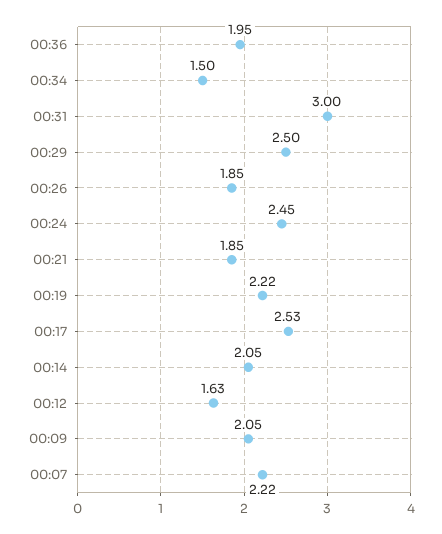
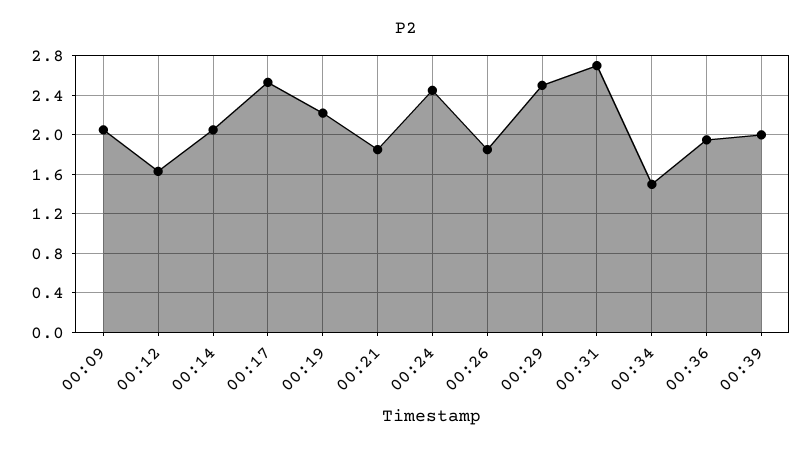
00:31: 3 -> 2.7
00:07: 2.22 -> none
00:39: none -> 2

